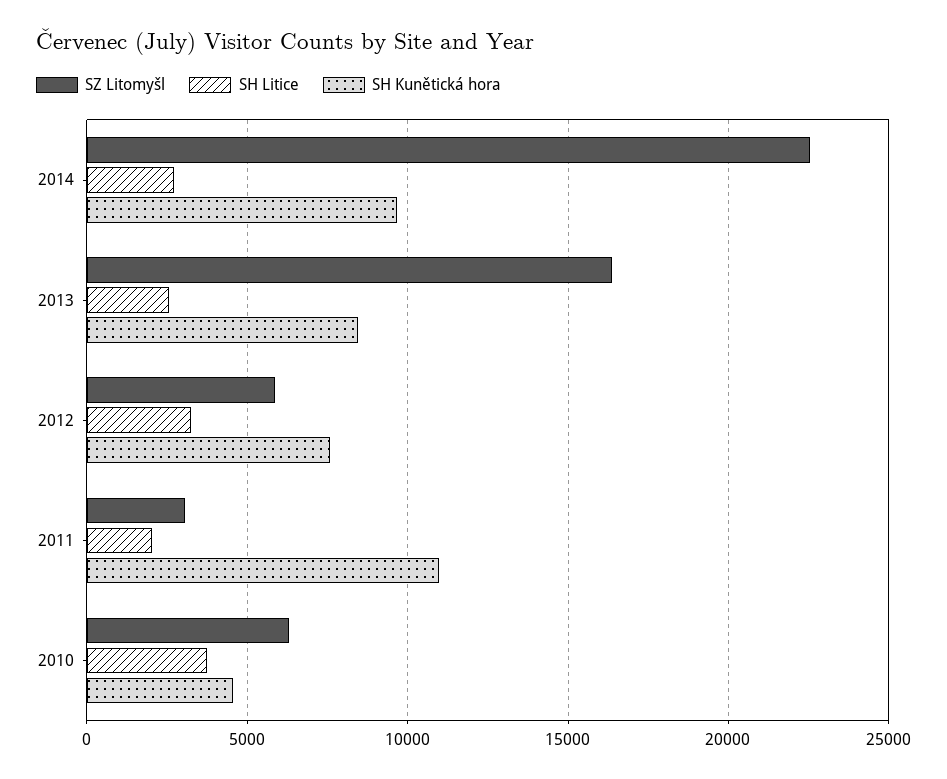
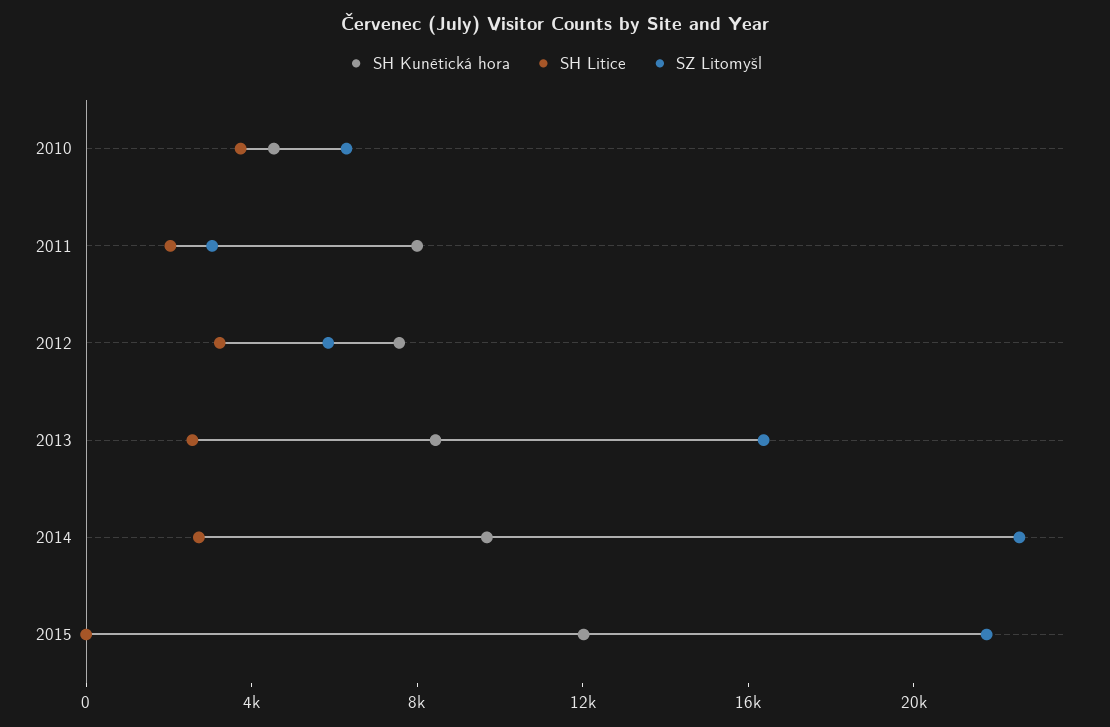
SH Kunětická hora, 2011: 11000 -> 8000
SH Kunětická hora, 2015: none -> 12000
SH Litice, 2015: none -> 0
SZ Litomyšl, 2015: none -> 22000

